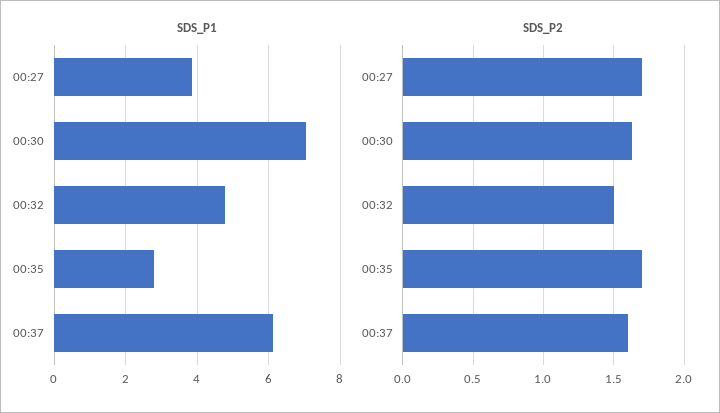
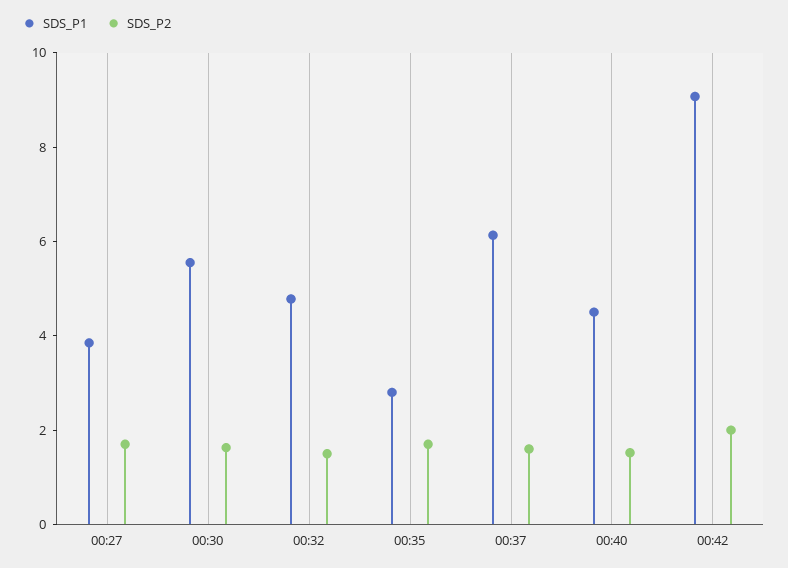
SDS_P1, 00:30: 7 -> 5.5
SDS_P1, 00:40: none -> 4.5
SDS_P2, 00:40: none -> 1.5
SDS_P1, 00:42: none -> 9
SDS_P2, 00:42: none -> 2

